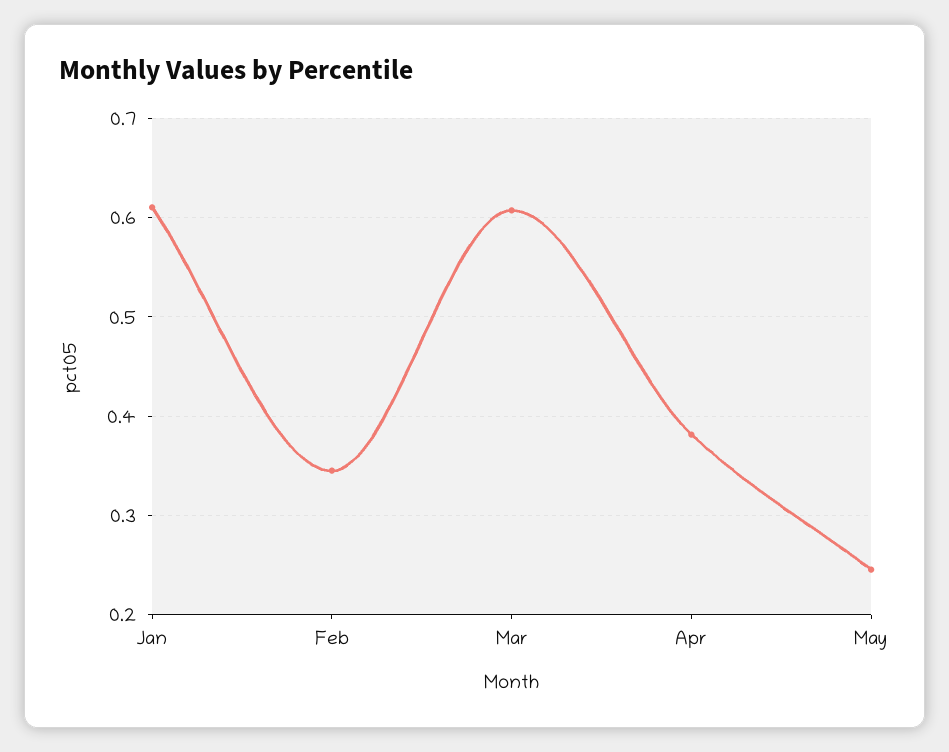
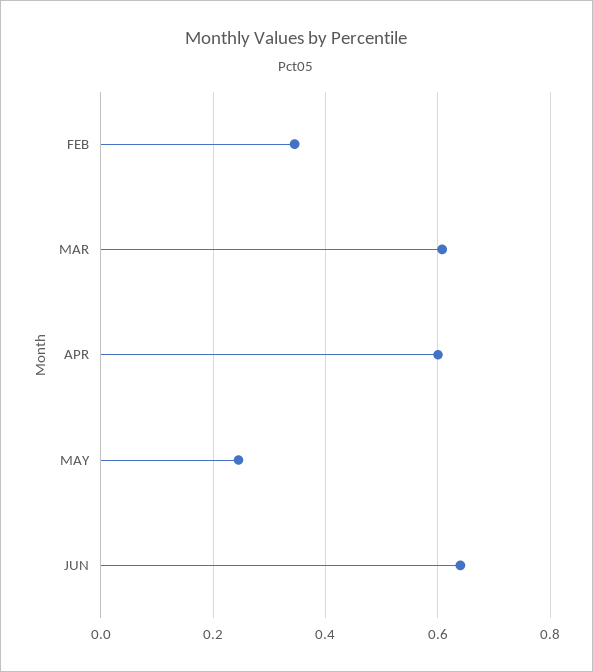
Jan: 0.61 -> none
Apr: 0.38 -> 0.6
JUN: none -> 0.64

